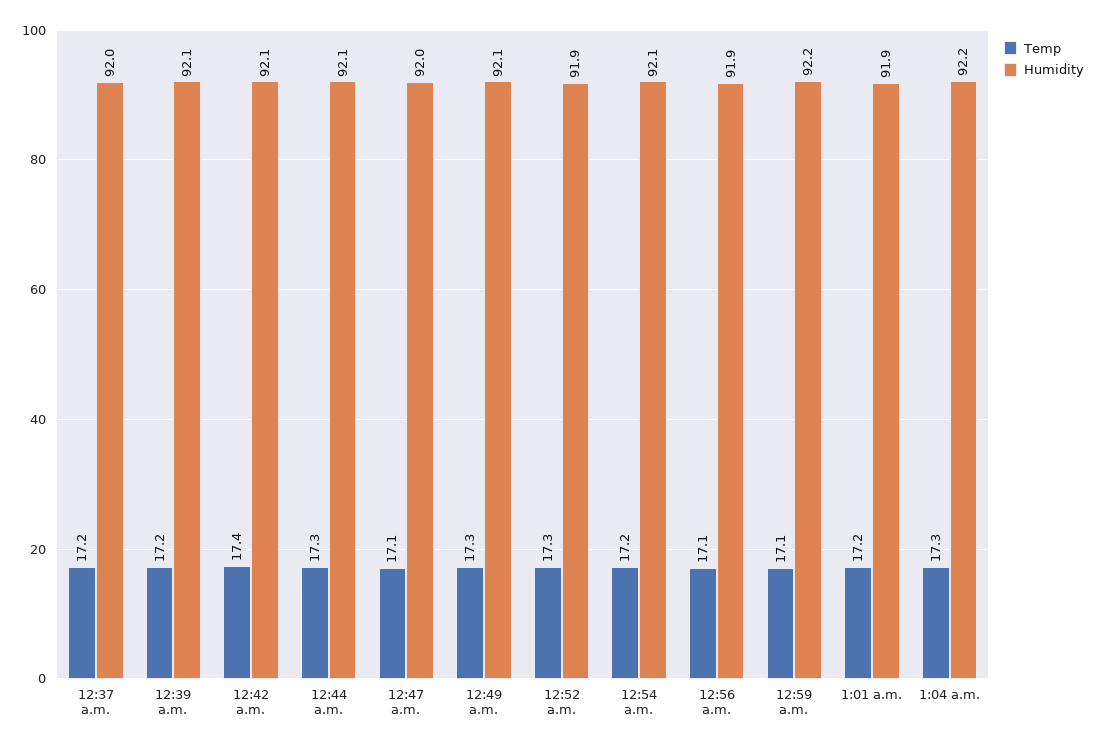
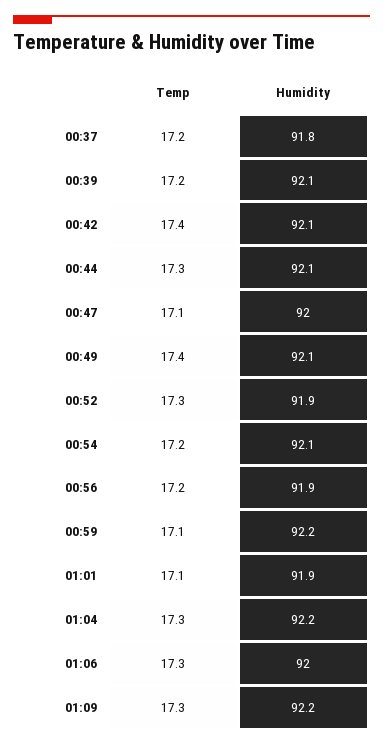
Humidity, 12:37 a.m.: 92 -> 91.8
Temp, 12:49 a.m.: 17.3 -> 17.4
Temp, 12:56 a.m.: 17.1 -> 17.2
Temp, 1:01 a.m.: 17.2 -> 17.1
Temp, 01:06: none -> 17.3
Humidity, 01:06: none -> 92
Temp, 01:09: none -> 17.3
Humidity, 01:09: none -> 92.2

